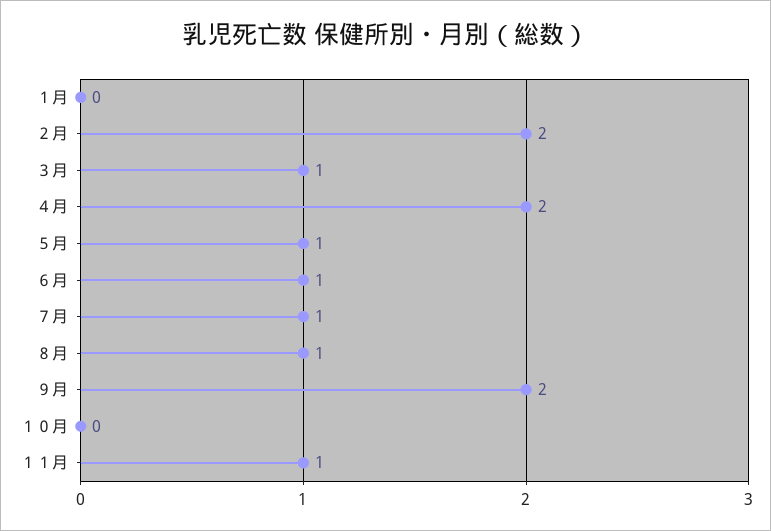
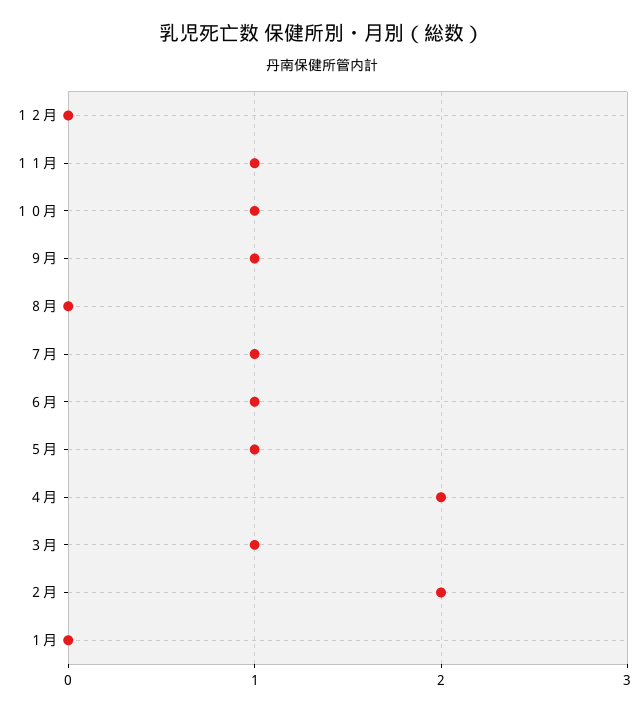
８月: 1 -> 0
９月: 2 -> 1
１０月: 0 -> 1
１２月: none -> 0

